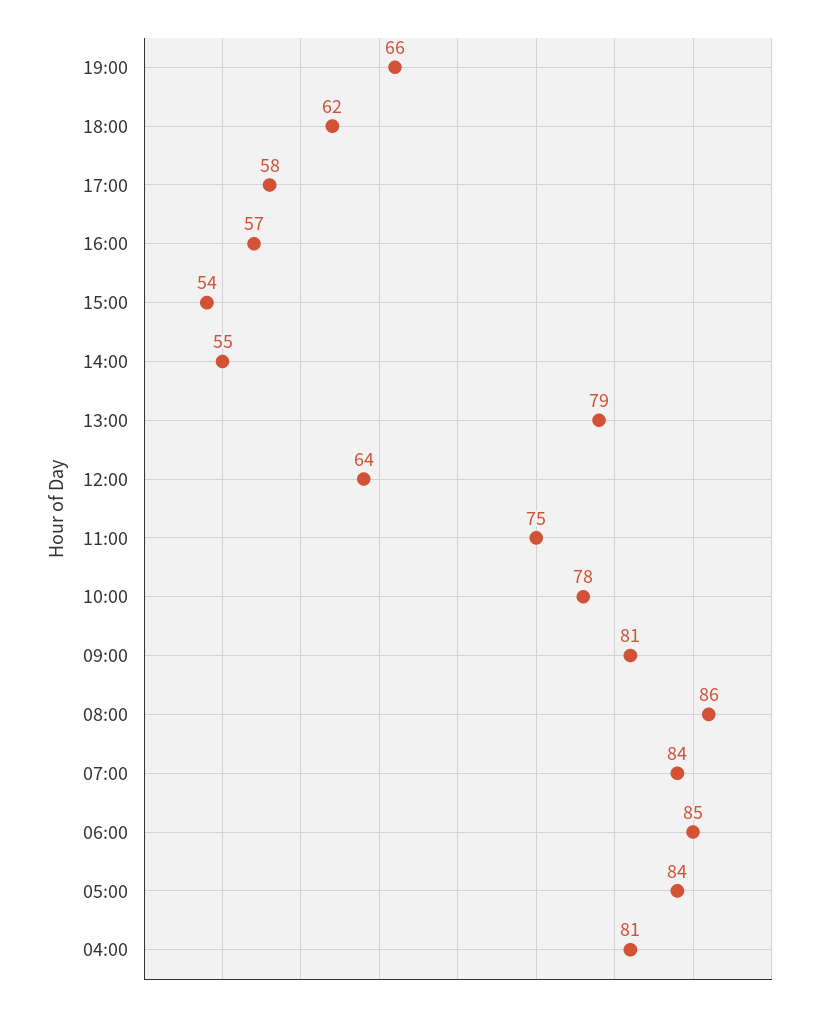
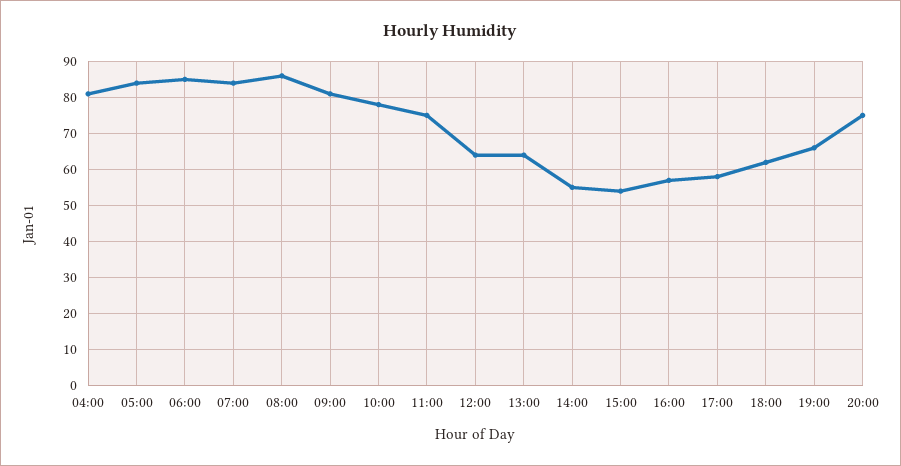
13:00: 79 -> 65
20:00: none -> 75

